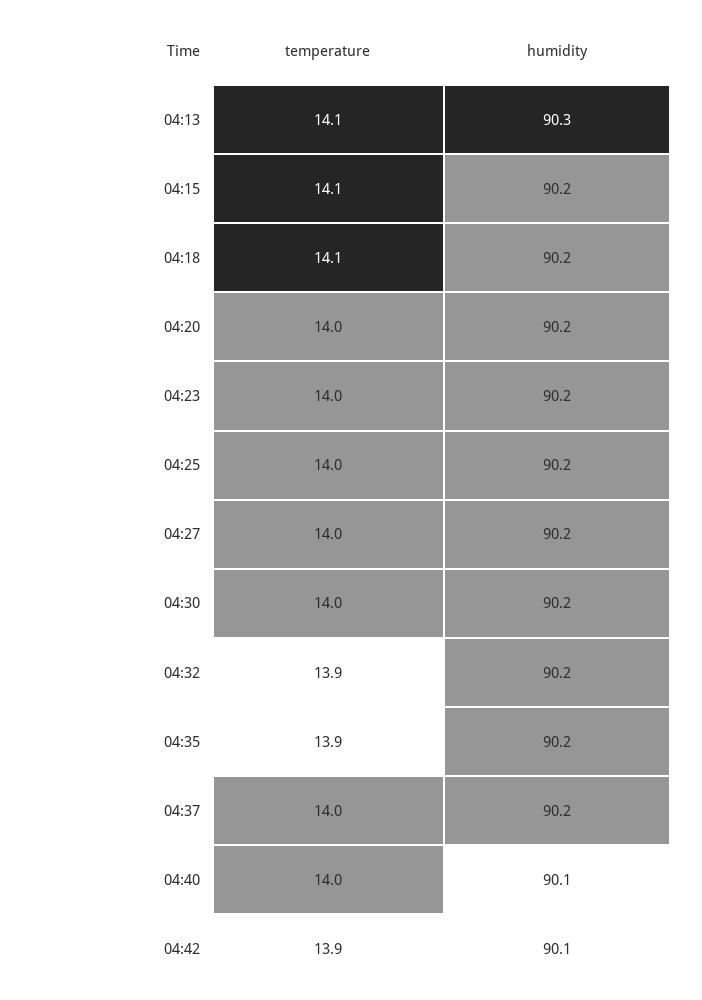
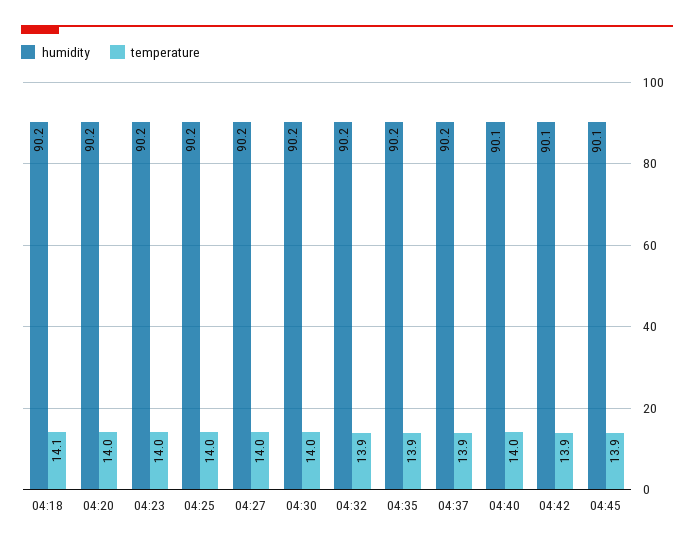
temperature, 04:13: 14.1 -> none
humidity, 04:13: 90.3 -> none
temperature, 04:15: 14.1 -> none
humidity, 04:15: 90.2 -> none
temperature, 04:37: 14 -> 13.9
humidity, 04:45: none -> 90.1
temperature, 04:45: none -> 13.9

